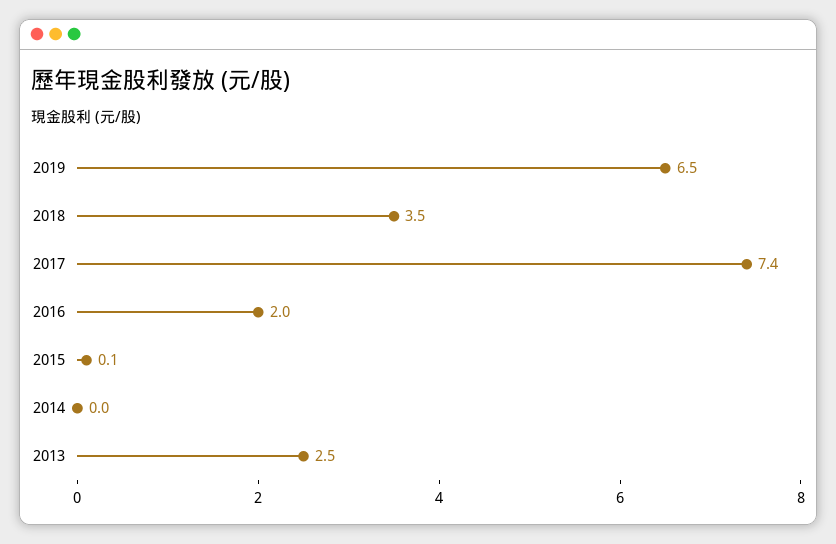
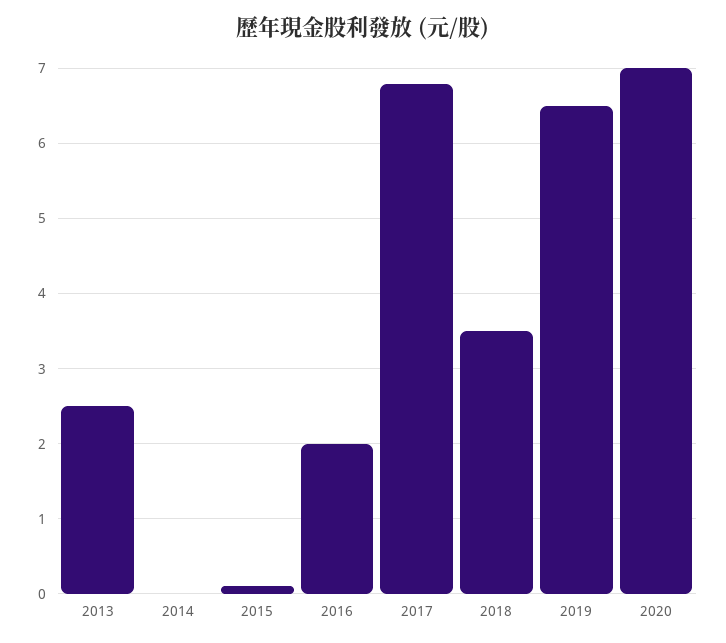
2017: 7.4 -> 6.8
2020: none -> 7

